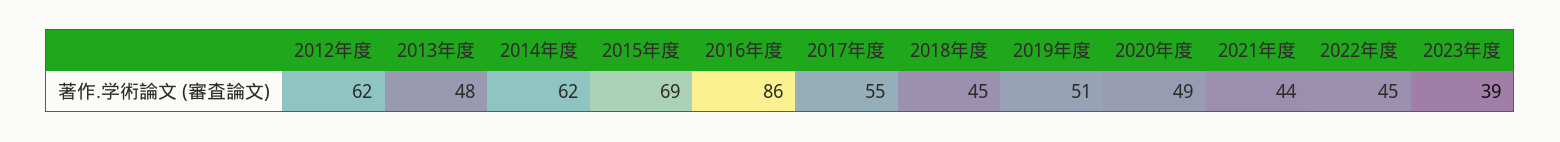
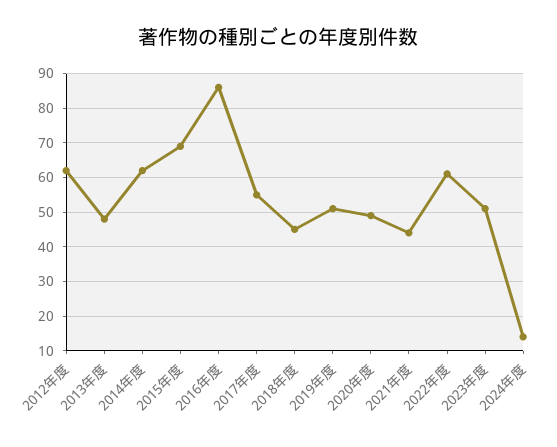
2022年度: 45 -> 60
2023年度: 39 -> 50
2024年度: none -> 15

